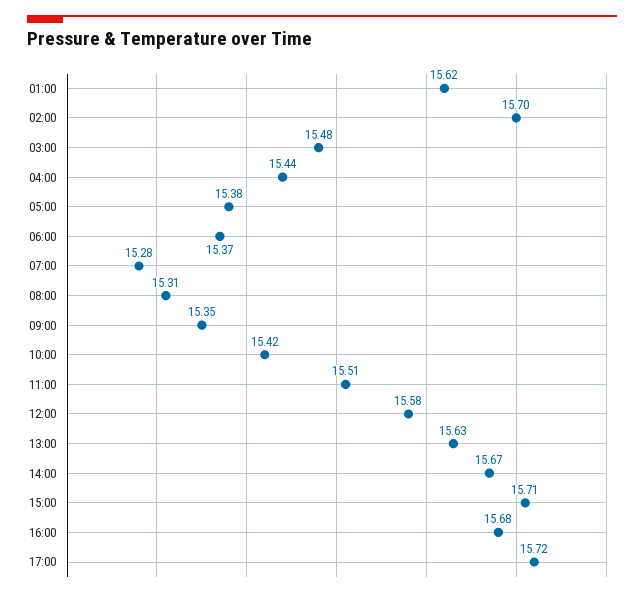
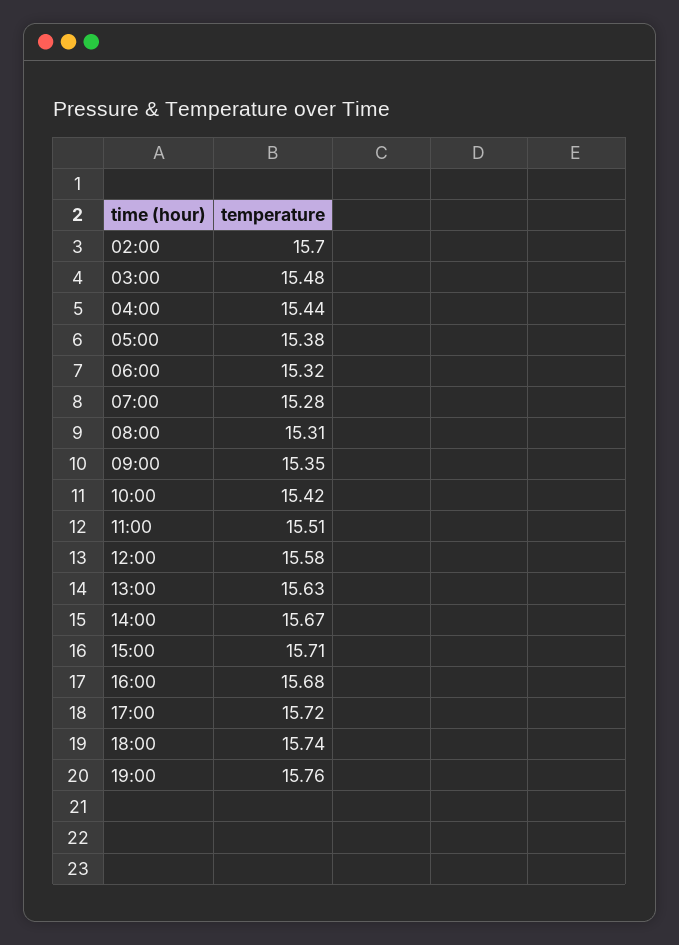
01:00: 15.62 -> none
06:00: 15.37 -> 15.32
18:00: none -> 15.74
19:00: none -> 15.76

